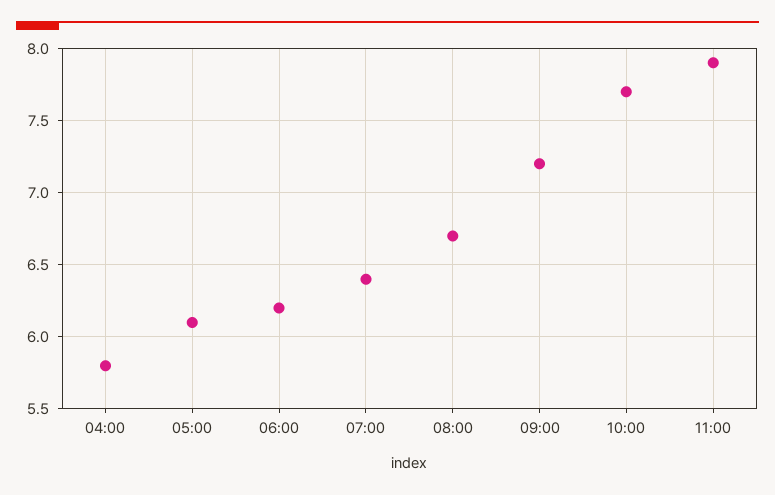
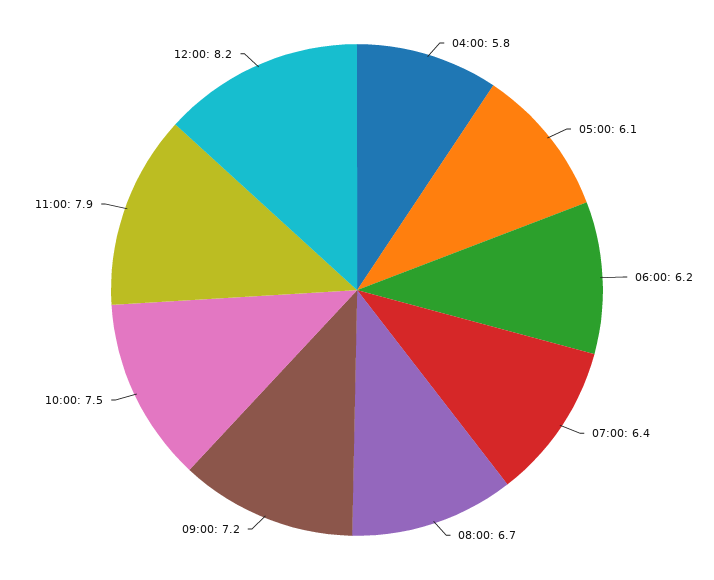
10:00: 7.7 -> 7.5
12:00: none -> 8.2

